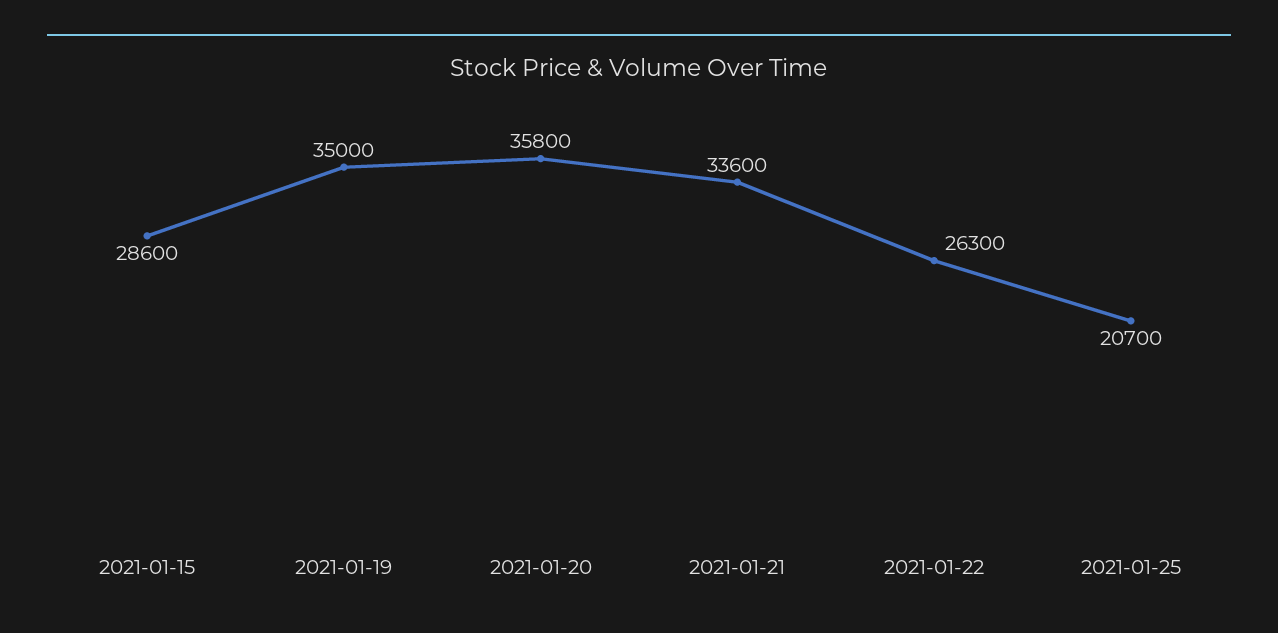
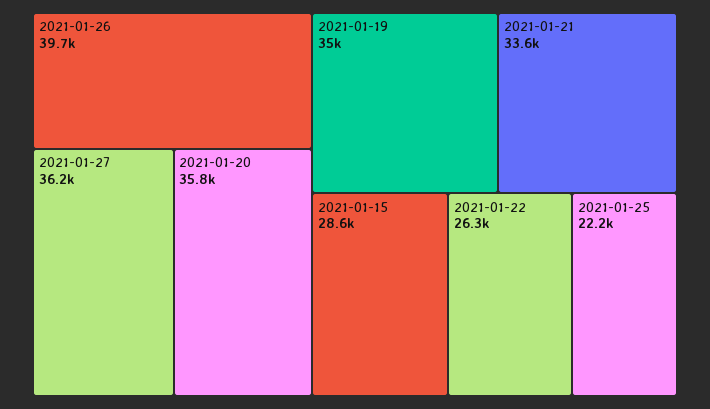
2021-01-25: 20700 -> 22200
2021-01-26: none -> 39700
2021-01-27: none -> 36200

